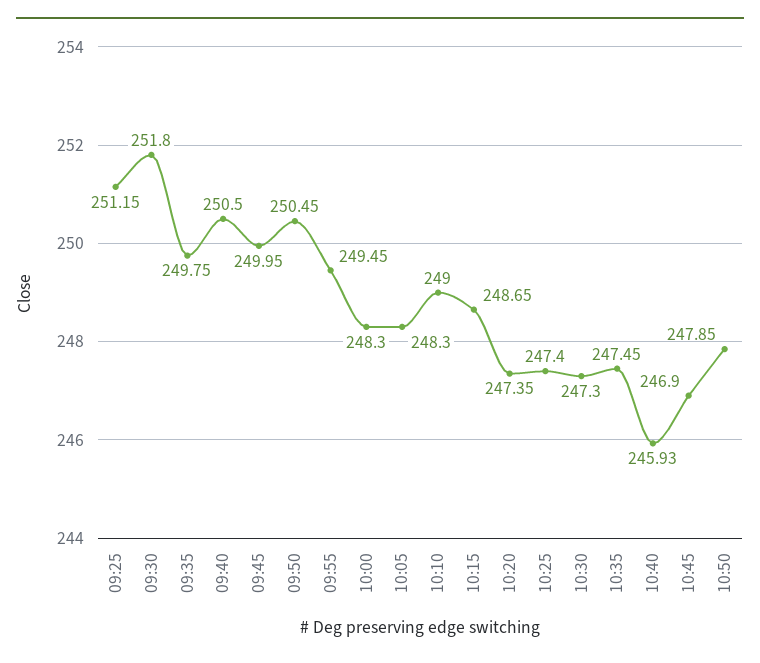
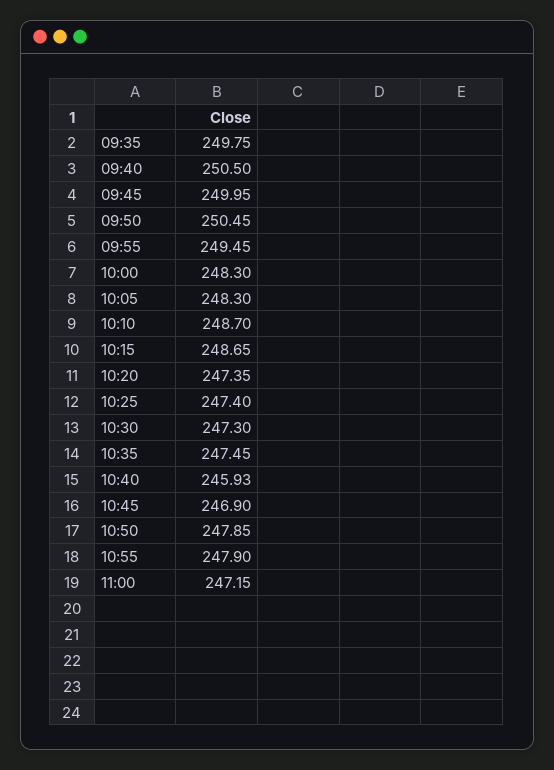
09:25: 251.15 -> none
09:30: 251.8 -> none
10:10: 249 -> 248.7
10:55: none -> 247.9
11:00: none -> 247.15

